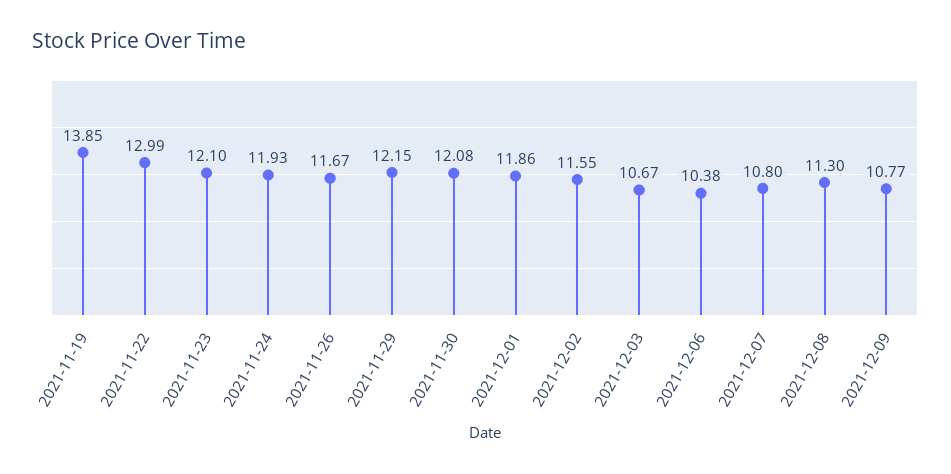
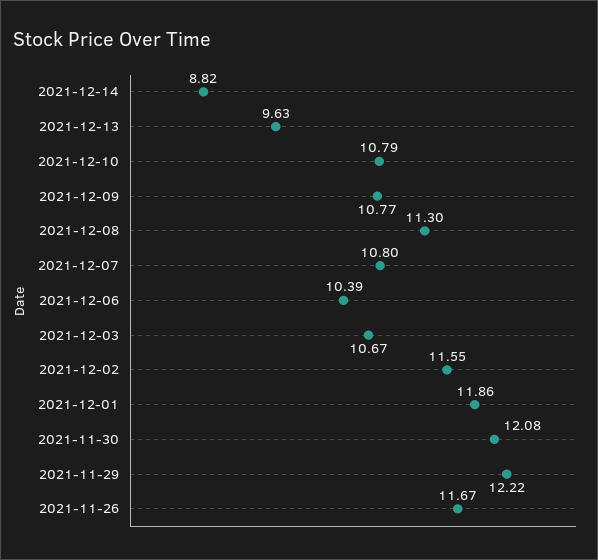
2021-11-19: 13.85 -> none
2021-11-22: 12.99 -> none
2021-11-23: 12.1 -> none
2021-11-24: 11.93 -> none
2021-11-29: 12.15 -> 12.22
2021-12-06: 10.38 -> 10.39
2021-12-14: none -> 8.82
2021-12-13: none -> 9.63
2021-12-10: none -> 10.79

